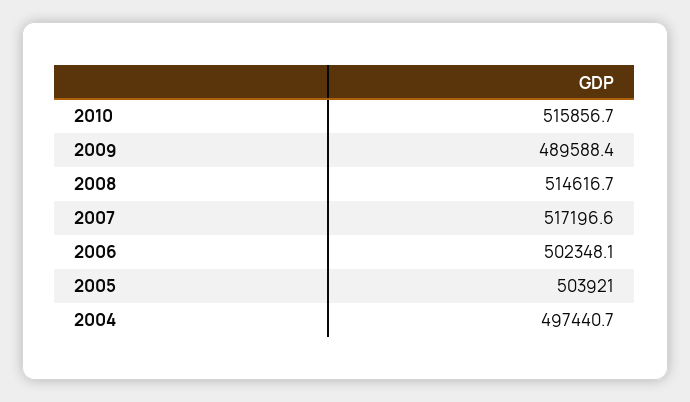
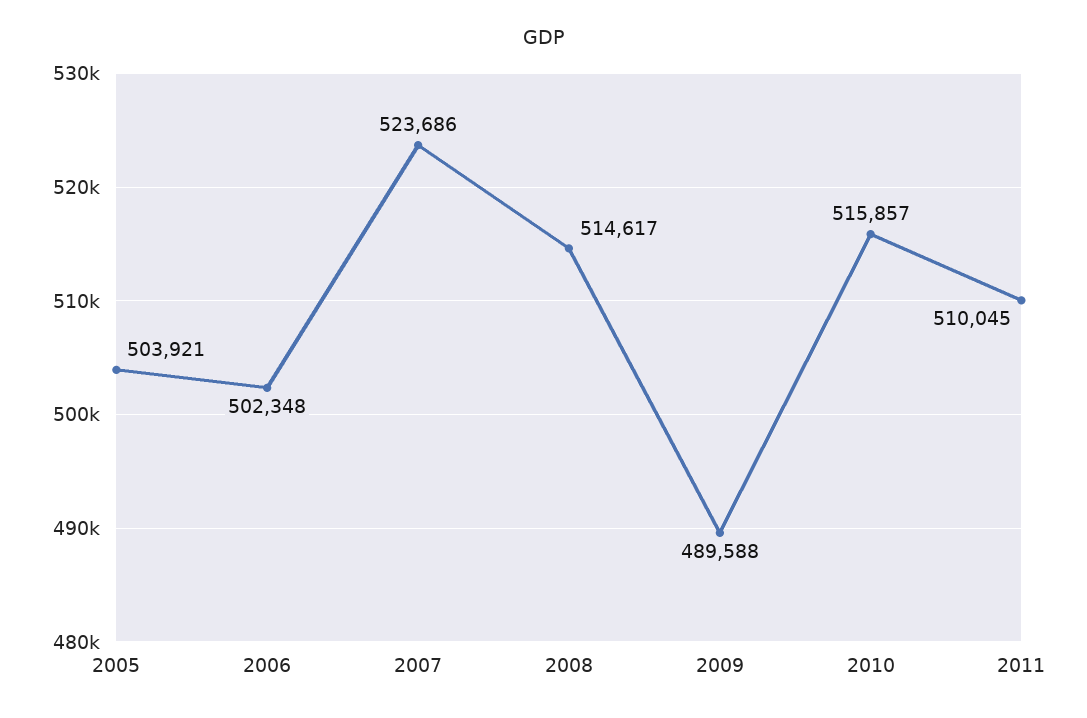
2007: 517196.6 -> 523686
2004: 497440.7 -> none
2011: none -> 510045

